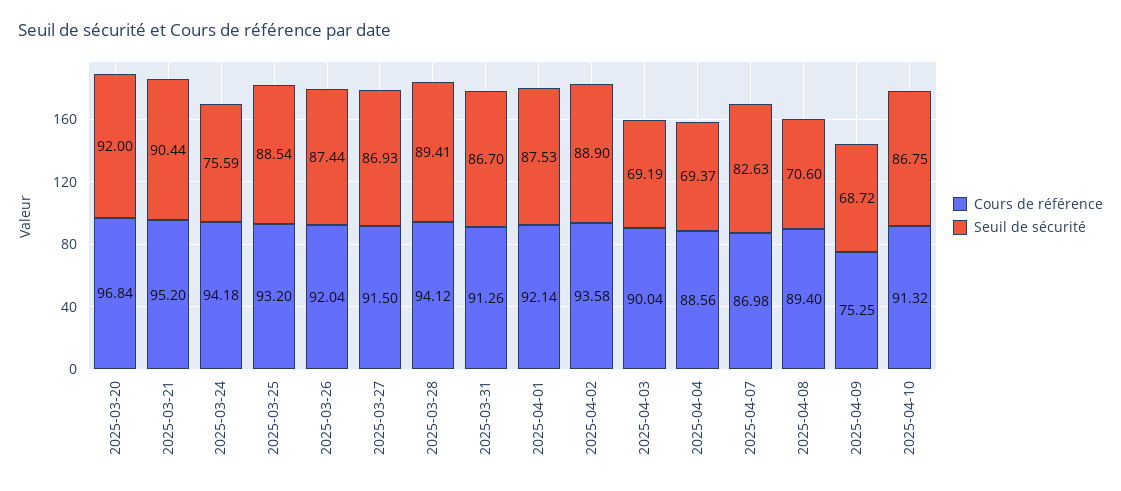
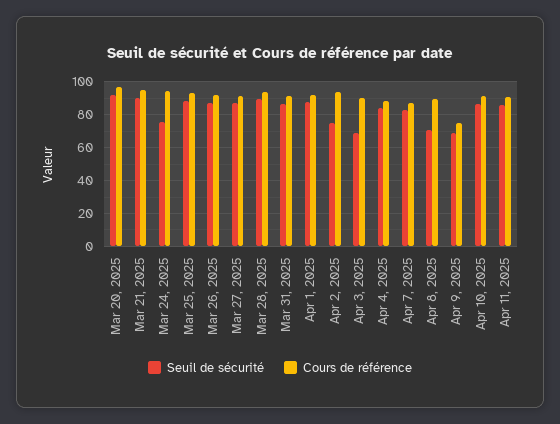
Seuil de sécurité, 2025-04-02: 88.9 -> 75
Seuil de sécurité, 2025-04-04: 69.37 -> 85
Seuil de sécurité, Apr 11, 2025: none -> 85
Cours de référence, Apr 11, 2025: none -> 90

